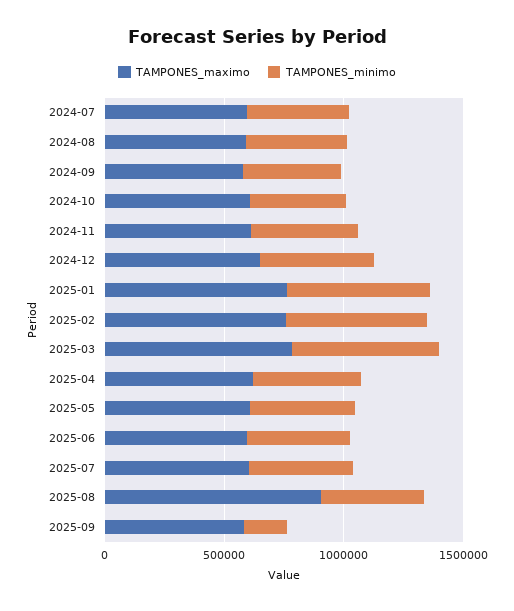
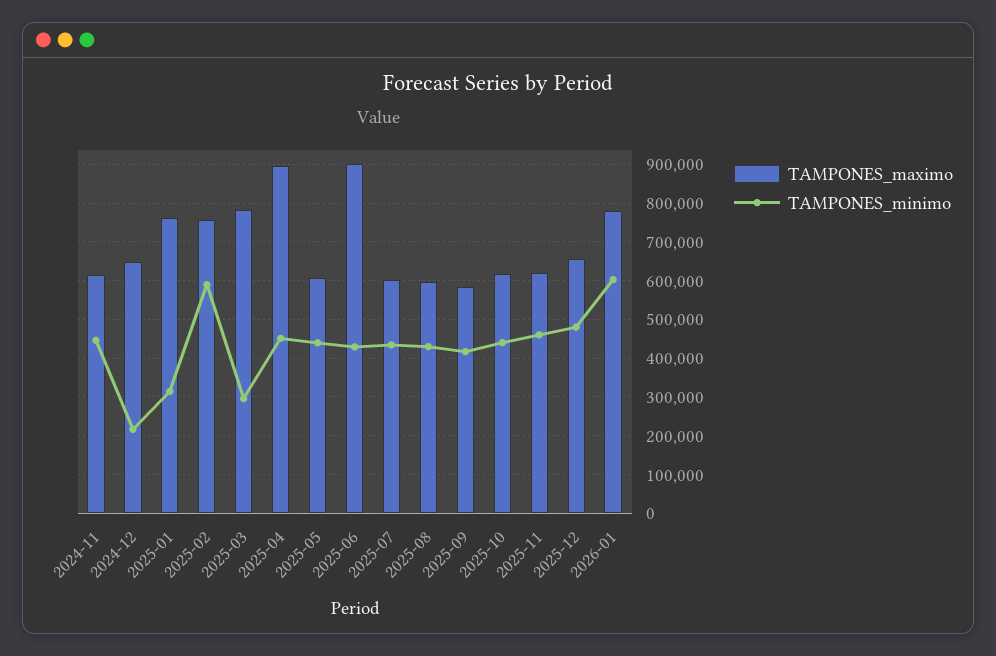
TAMPONES_maximo, 2024-07: 600000 -> none
TAMPONES_minimo, 2024-07: 400000 -> none
TAMPONES_maximo, 2024-08: 600000 -> none
TAMPONES_minimo, 2024-08: 400000 -> none
TAMPONES_maximo, 2024-09: 600000 -> none
TAMPONES_minimo, 2024-09: 400000 -> none
TAMPONES_maximo, 2024-10: 600000 -> none
TAMPONES_minimo, 2024-10: 400000 -> none
TAMPONES_minimo, 2024-12: 500000 -> 220000
TAMPONES_minimo, 2025-01: 600000 -> 320000
TAMPONES_minimo, 2025-03: 600000 -> 300000
TAMPONES_maximo, 2025-04: 600000 -> 900000
TAMPONES_maximo, 2025-06: 600000 -> 900000
TAMPONES_maximo, 2025-08: 900000 -> 600000
TAMPONES_minimo, 2025-09: 200000 -> 420000
TAMPONES_maximo, 2025-10: none -> 620000
TAMPONES_minimo, 2025-10: none -> 440000
TAMPONES_maximo, 2025-11: none -> 620000
TAMPONES_minimo, 2025-11: none -> 460000
TAMPONES_maximo, 2025-12: none -> 660000
TAMPONES_minimo, 2025-12: none -> 480000
TAMPONES_maximo, 2026-01: none -> 780000
TAMPONES_minimo, 2026-01: none -> 600000

